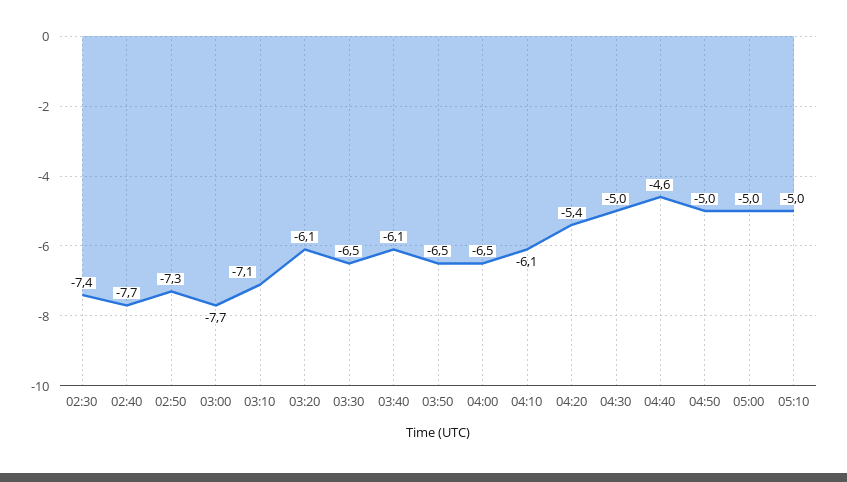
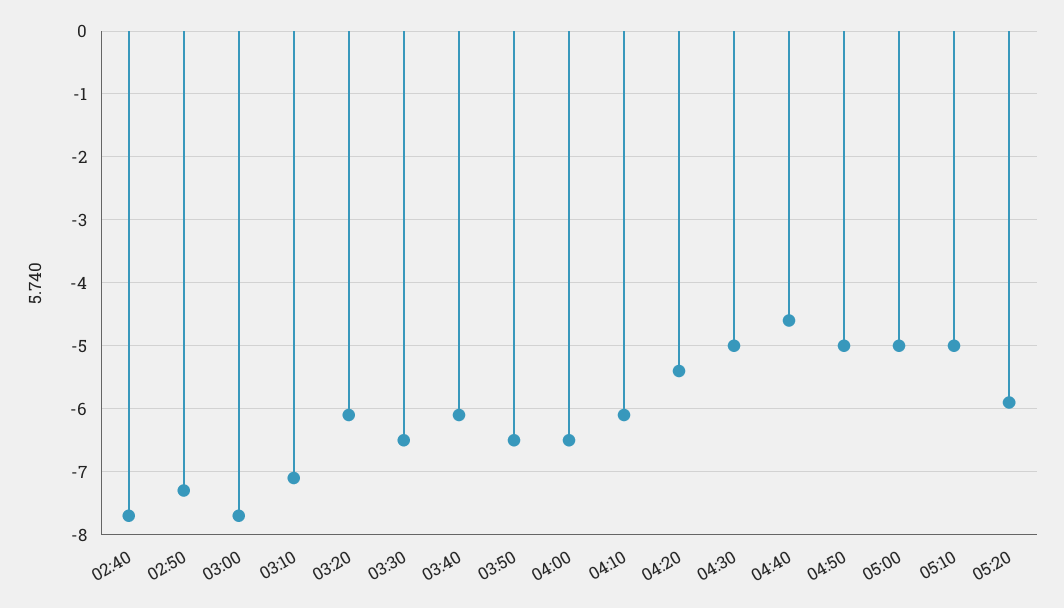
02:30: -7.4 -> none
05:20: none -> -5.9

